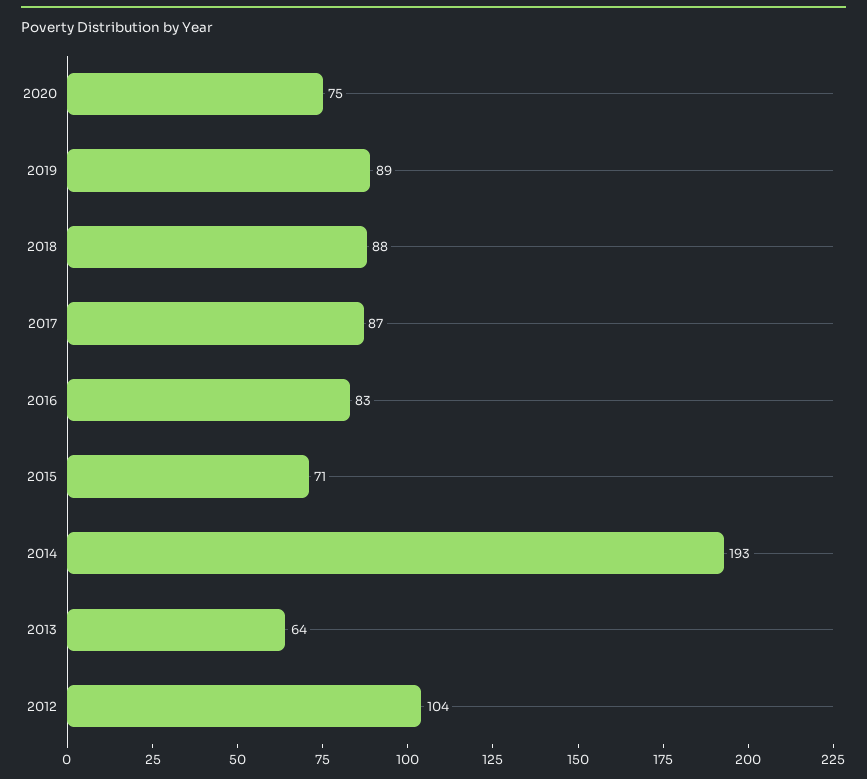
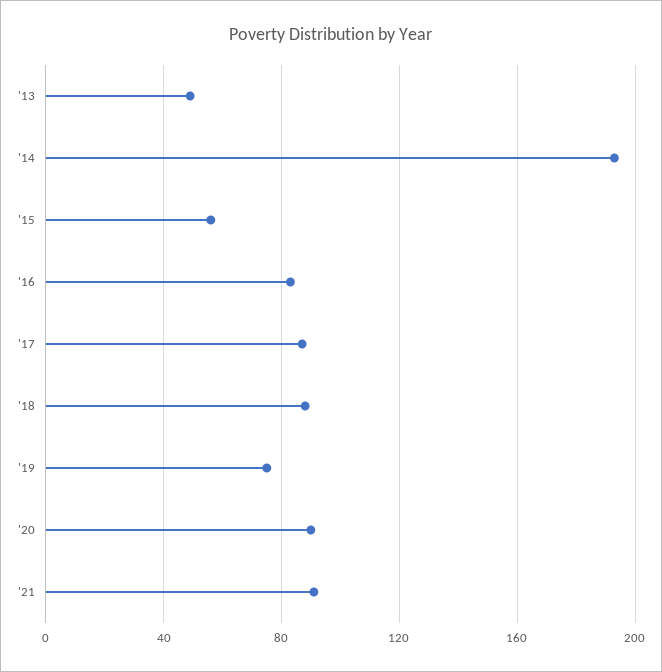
2020: 75 -> 90
2019: 89 -> 75
2015: 71 -> 55
2013: 64 -> 50
2012: 104 -> none
'21: none -> 90

